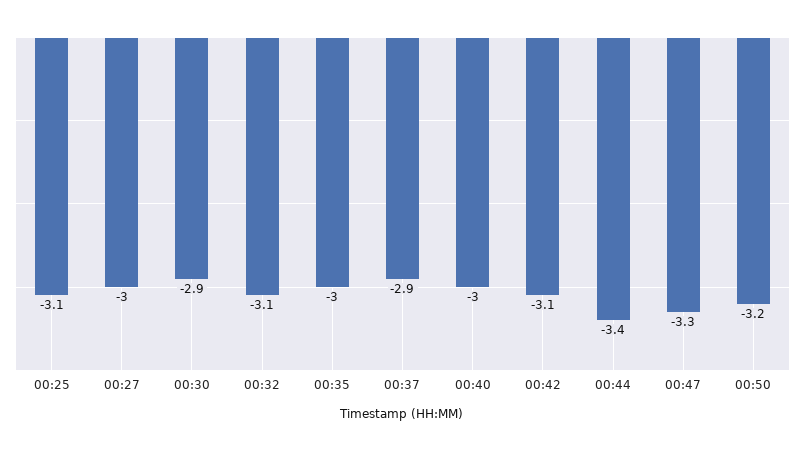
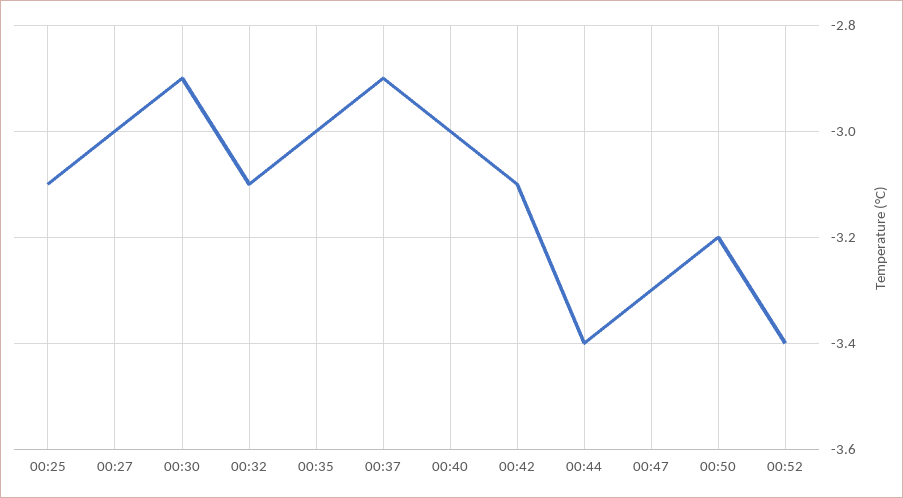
00:52: none -> -3.4

